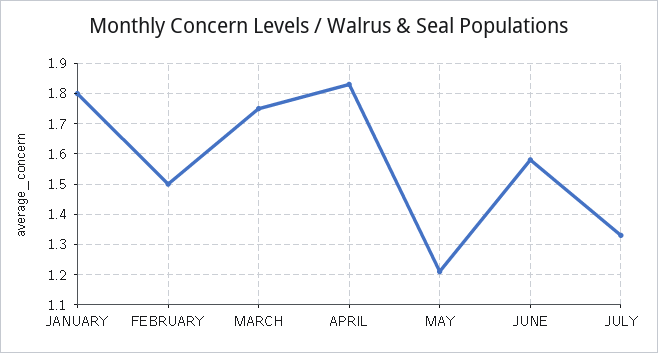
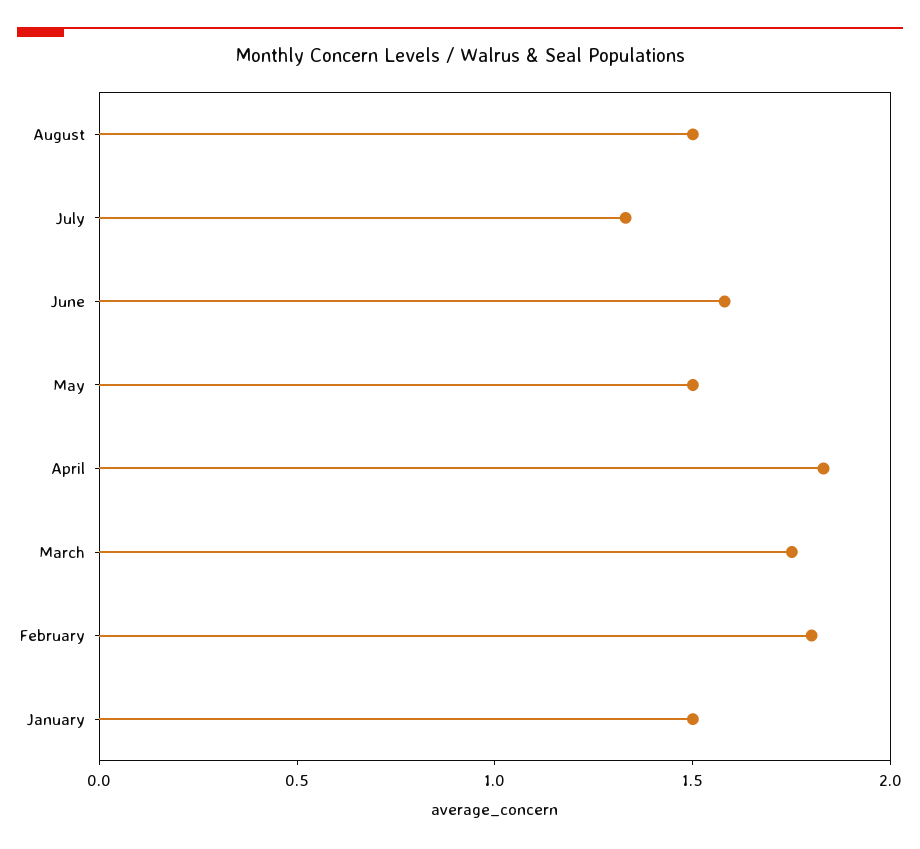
JANUARY: 1.8 -> 1.5
FEBRUARY: 1.5 -> 1.8
MAY: 1.2 -> 1.5
August: none -> 1.5

